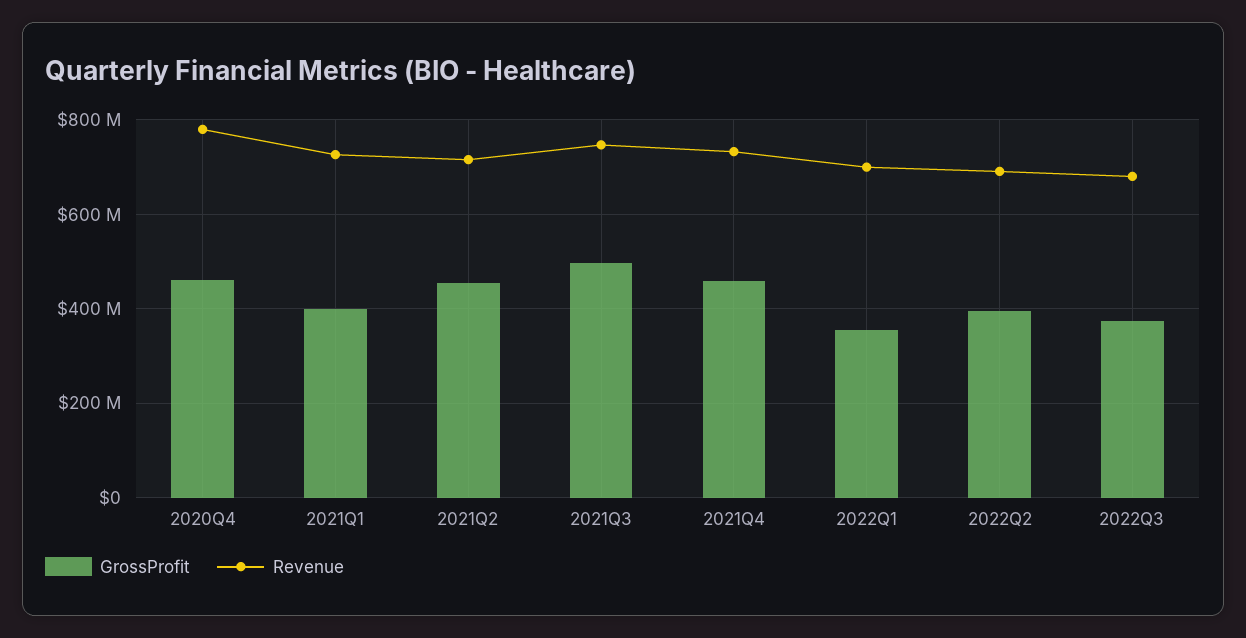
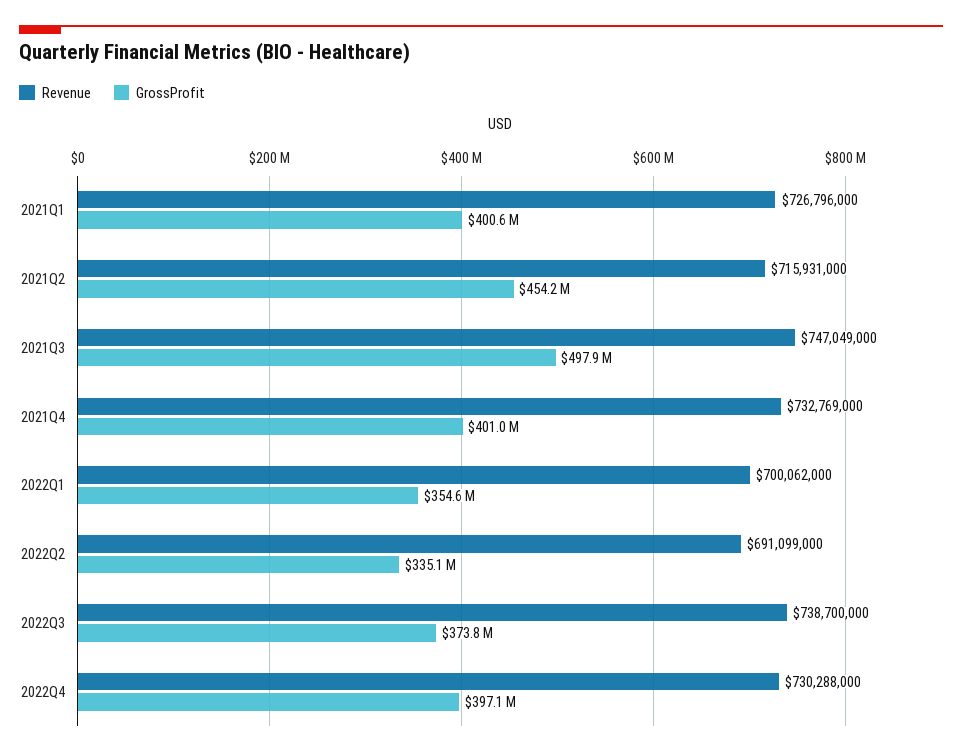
GrossProfit, 2020Q4: 460000000 -> none
Revenue, 2020Q4: 780000000 -> none
GrossProfit, 2021Q4: 460000000 -> 401000000
GrossProfit, 2022Q2: 400000000 -> 335100000
Revenue, 2022Q3: 680000000 -> 738700000
Revenue, 2022Q4: none -> 730288000
GrossProfit, 2022Q4: none -> 397100000

